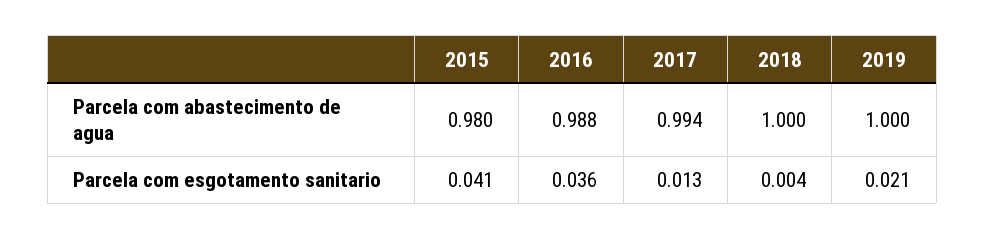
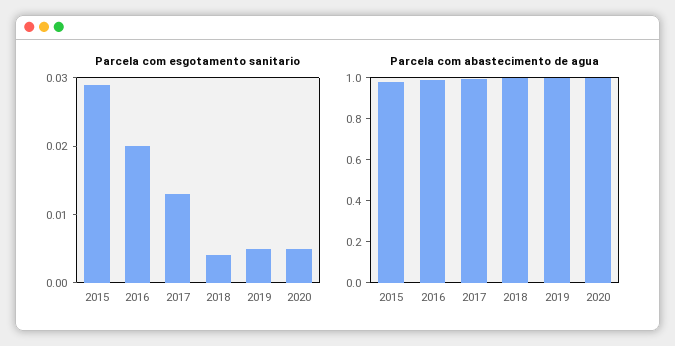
Parcela com esgotamento sanitario, 2015: 0.041 -> 0.03
Parcela com esgotamento sanitario, 2016: 0.036 -> 0.02
Parcela com esgotamento sanitario, 2019: 0.021 -> 0.005
Parcela com esgotamento sanitario, 2020: none -> 0.005
Parcela com abastecimento de agua, 2020: none -> 1

